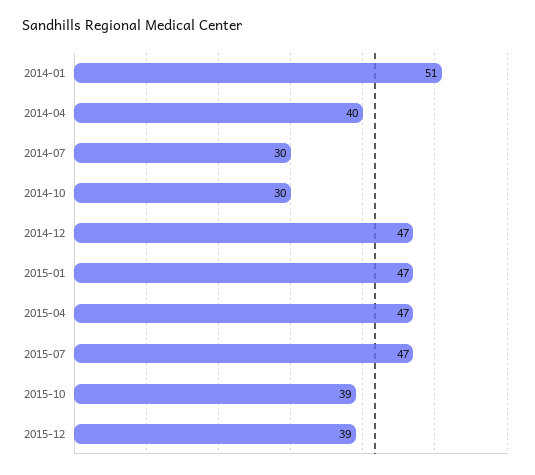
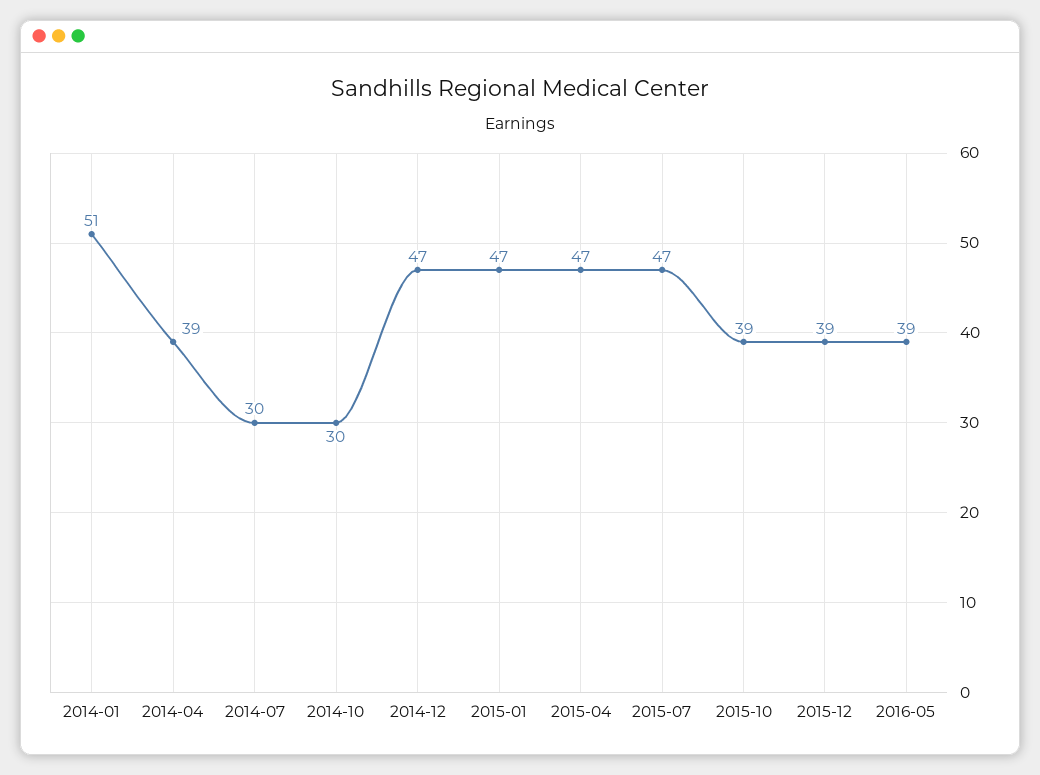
2014-04: 40 -> 39
2016-05: none -> 39

